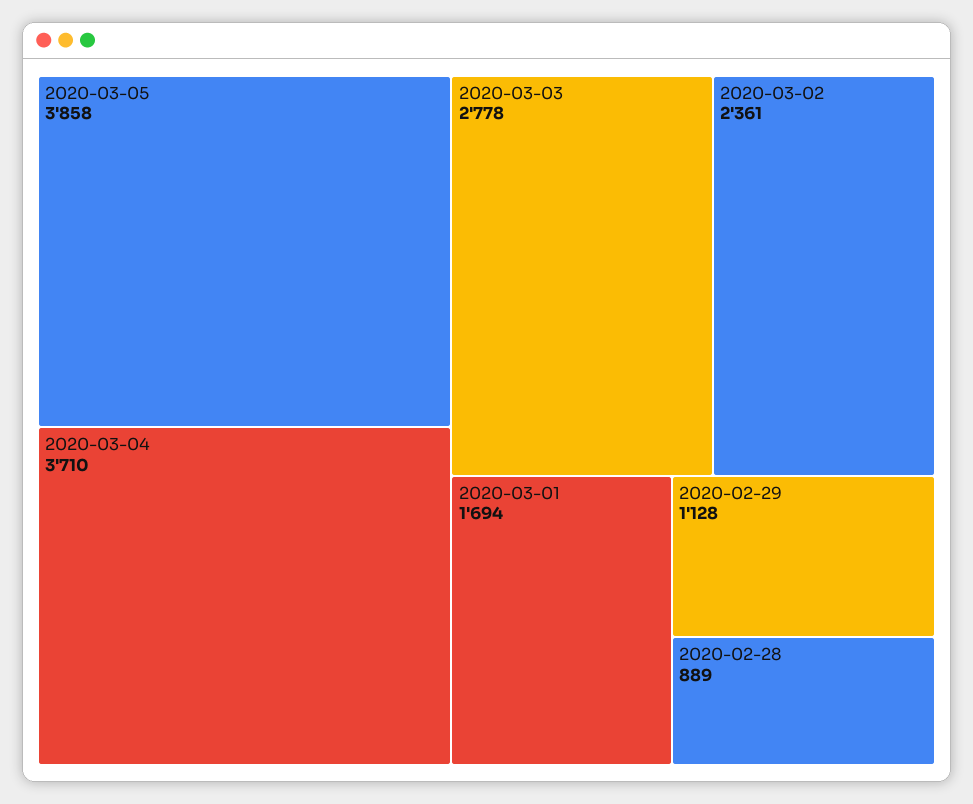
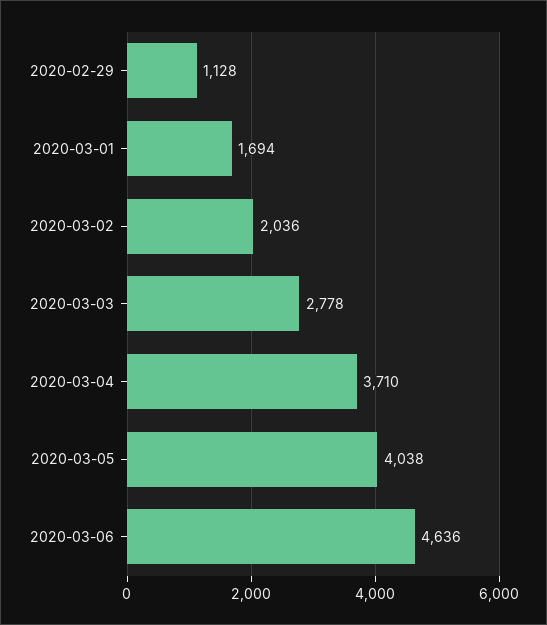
2020-03-05: 3858 -> 4038
2020-03-02: 2361 -> 2036
2020-02-28: 889 -> none
2020-03-06: none -> 4636

